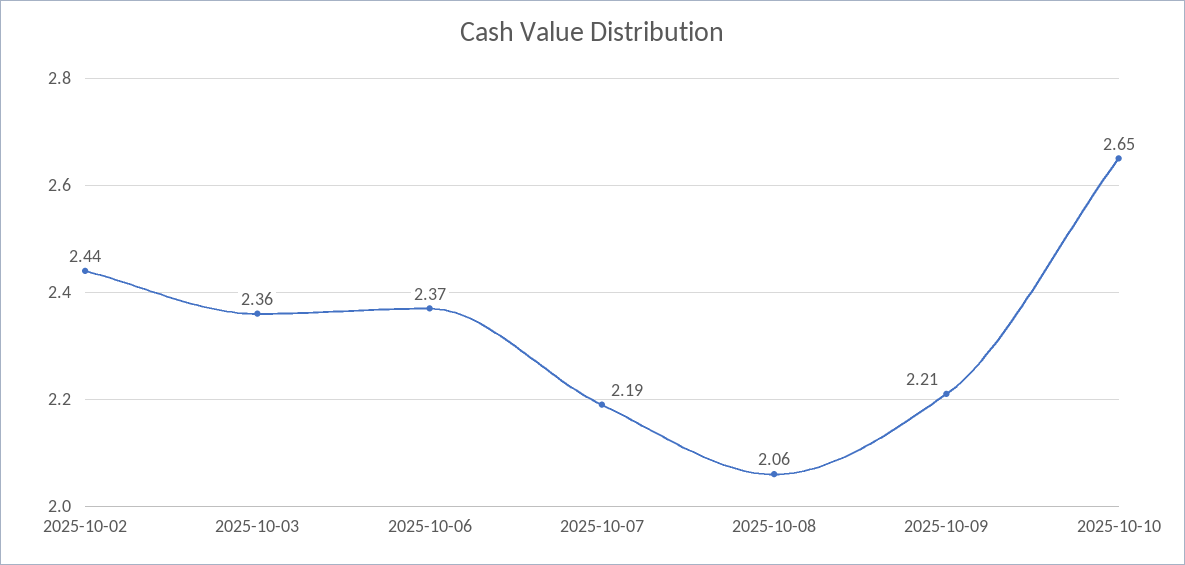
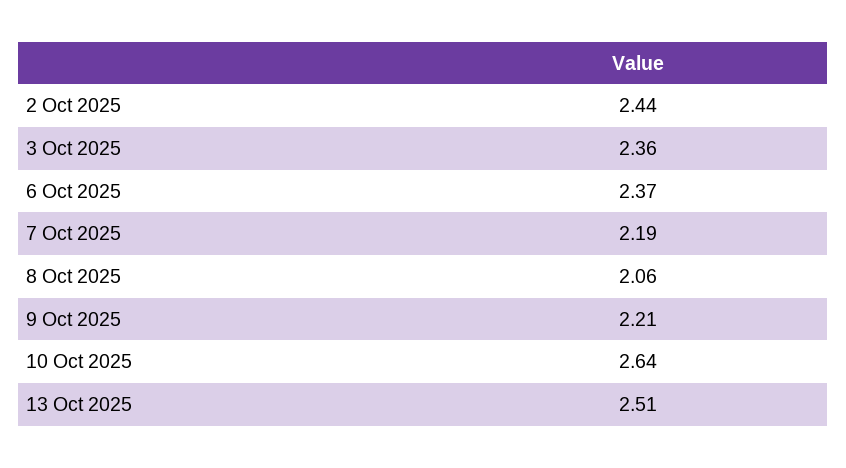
2025-10-10: 2.65 -> 2.64
13 Oct 2025: none -> 2.51

